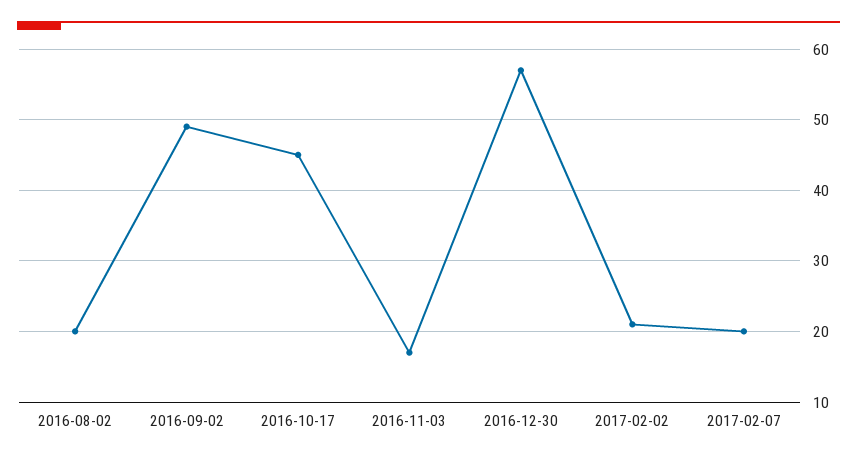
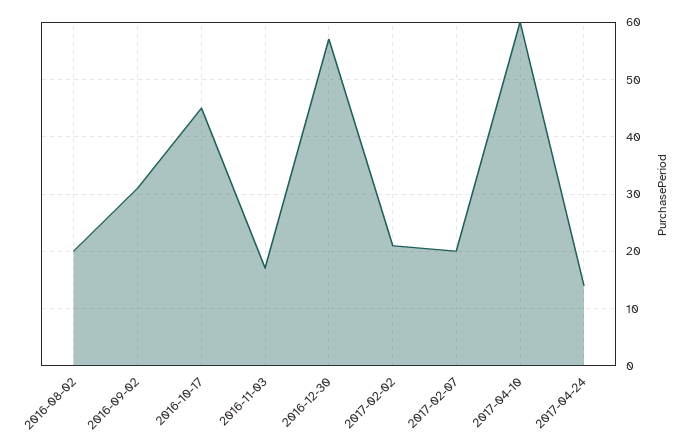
2016-09-02: 49 -> 30
2017-04-10: none -> 60
2017-04-24: none -> 15

